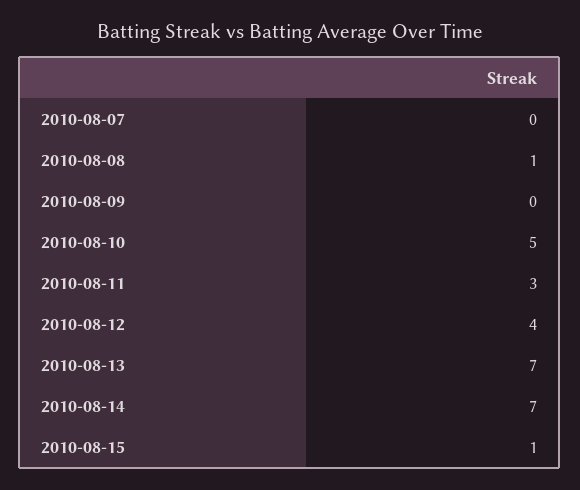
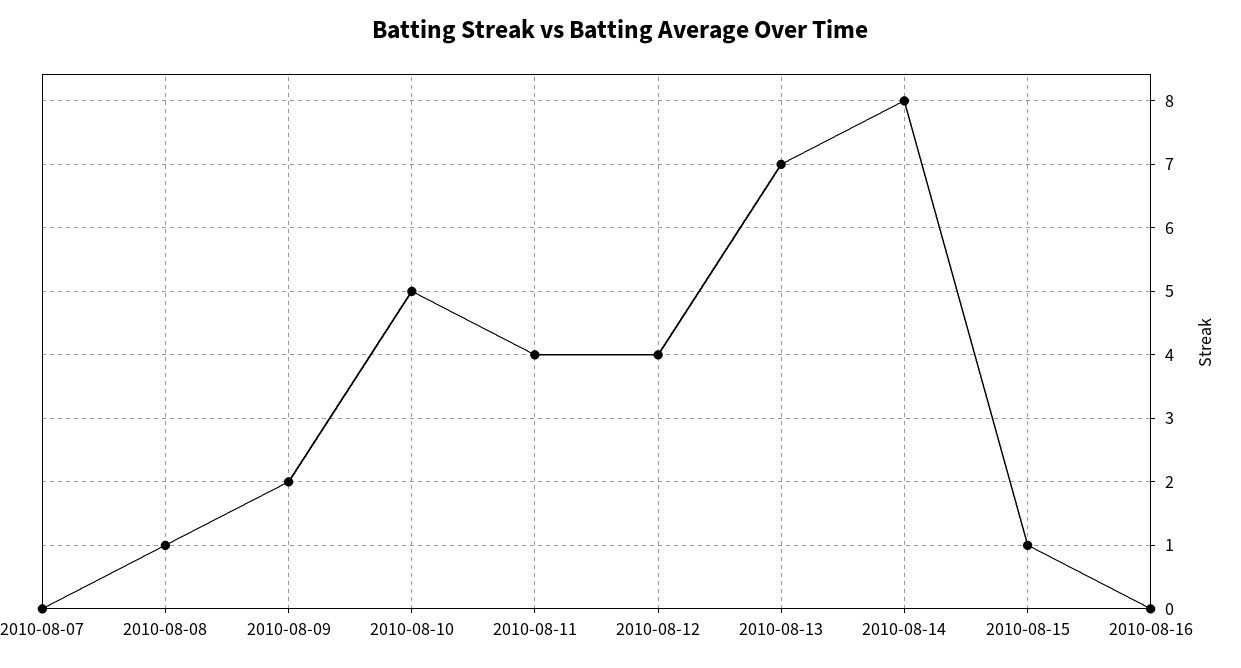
2010-08-09: 0 -> 2
2010-08-11: 3 -> 4
2010-08-14: 7 -> 8
2010-08-16: none -> 0

